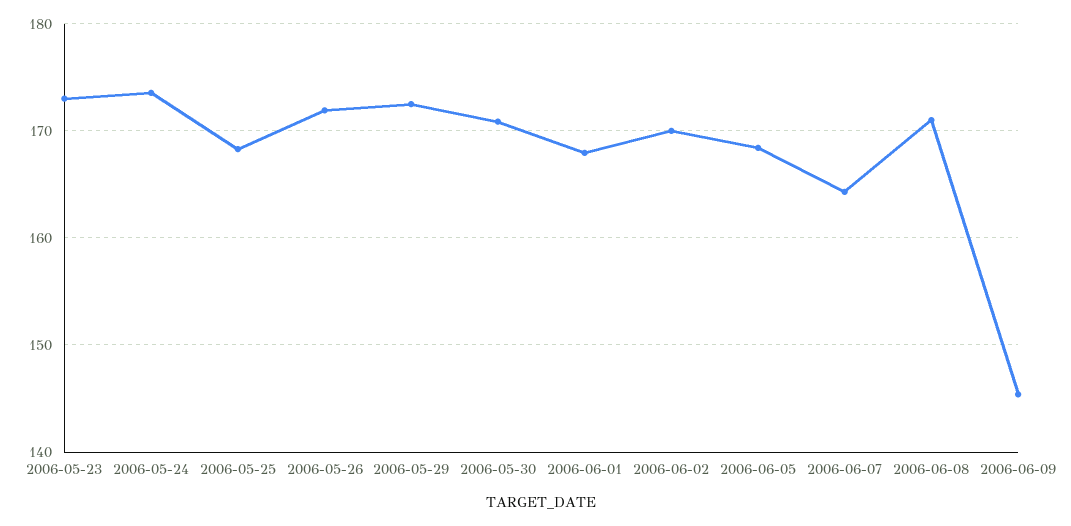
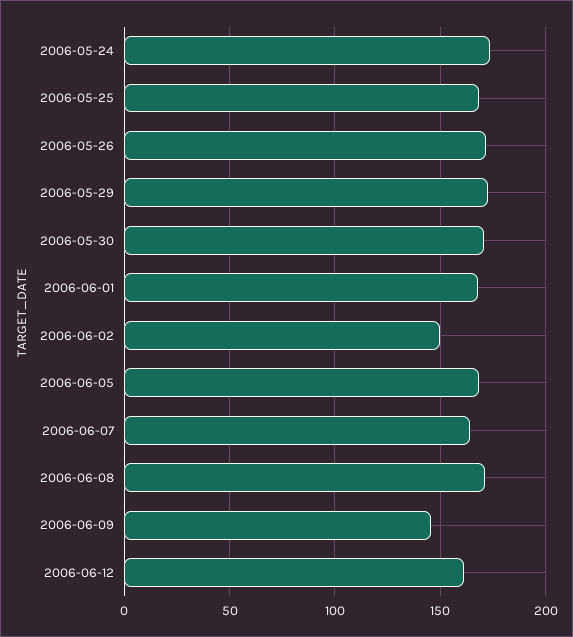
2006-05-23: 173 -> none
2006-06-02: 170 -> 150
2006-06-12: none -> 160

